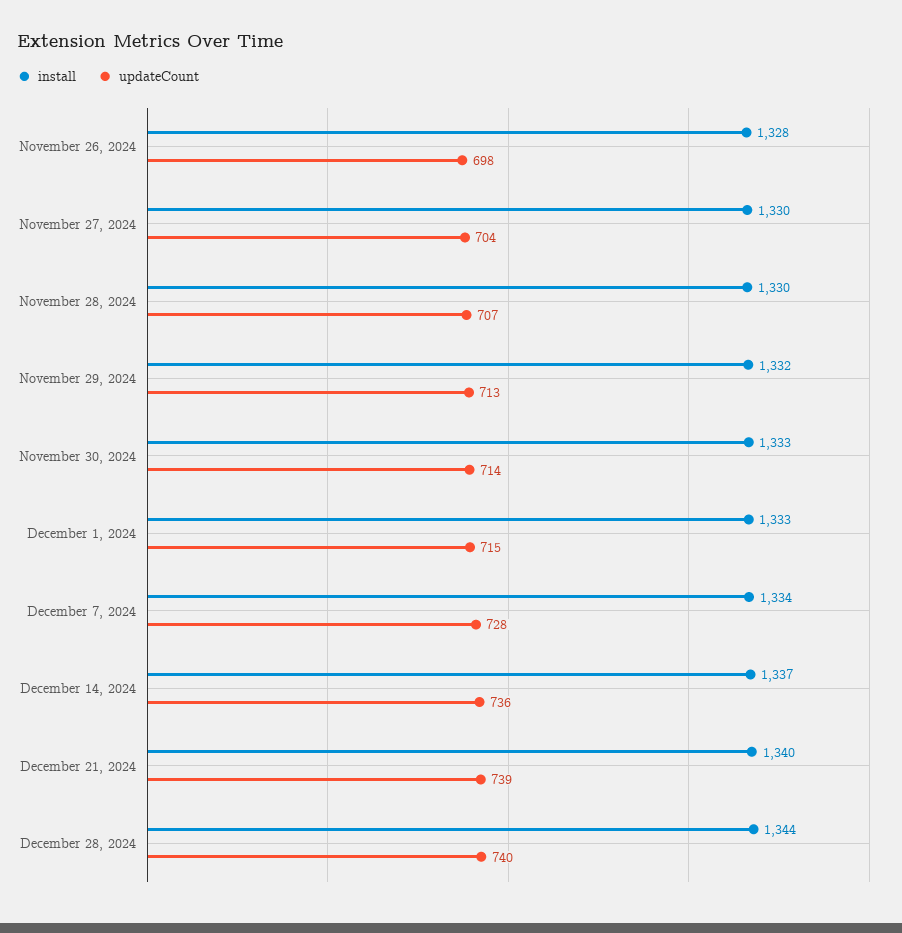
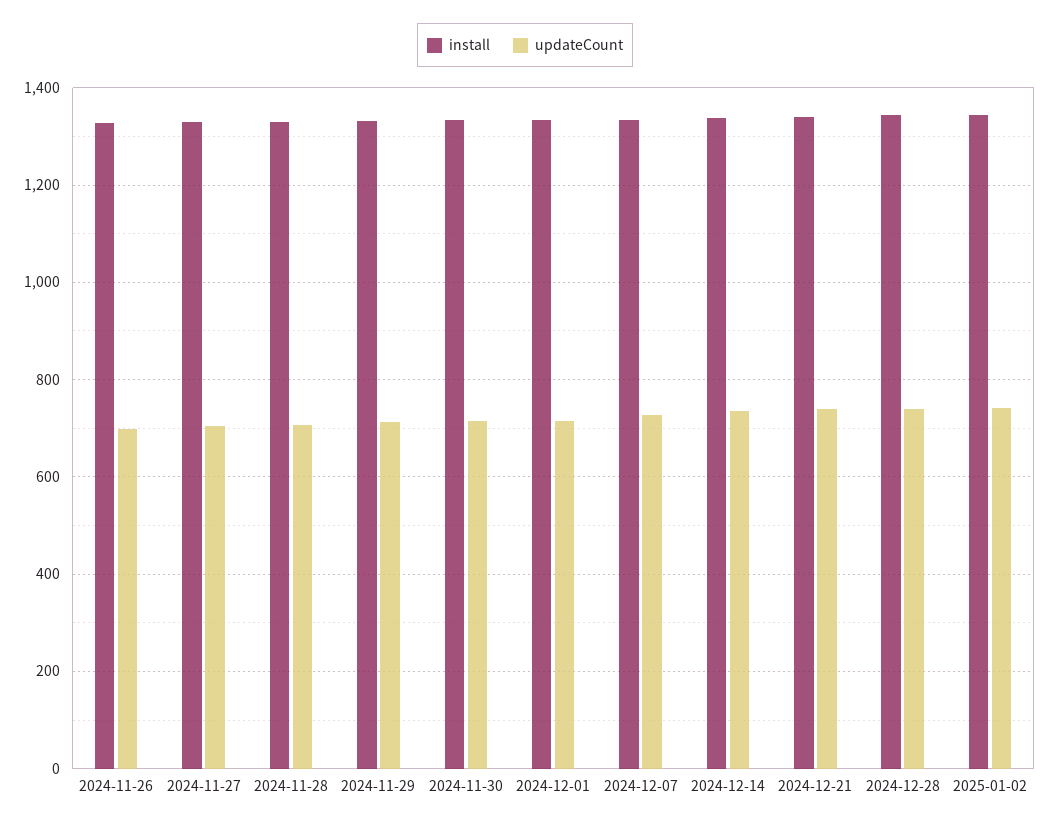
install, 2025-01-02: none -> 1340
updateCount, 2025-01-02: none -> 740

